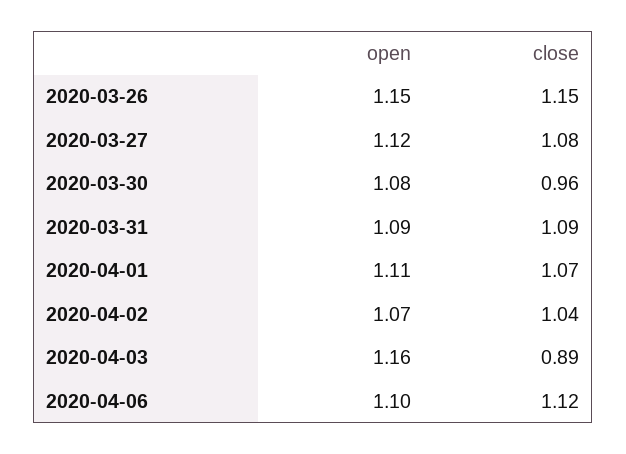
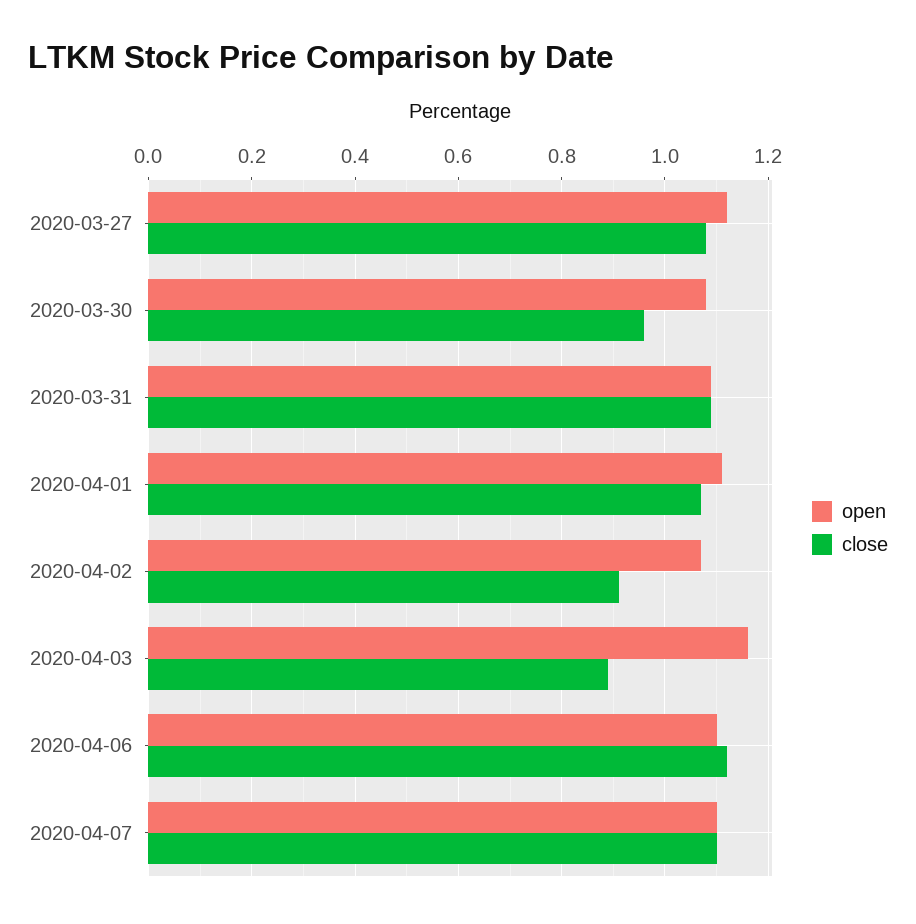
open, 2020-03-26: 1.15 -> none
close, 2020-03-26: 1.15 -> none
close, 2020-04-02: 1.04 -> 0.9
open, 2020-04-07: none -> 1.1
close, 2020-04-07: none -> 1.1

